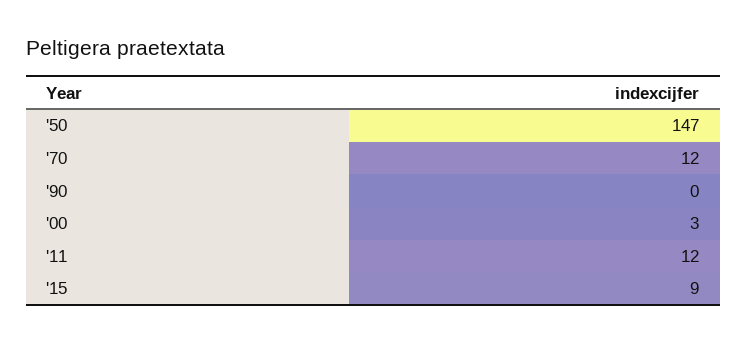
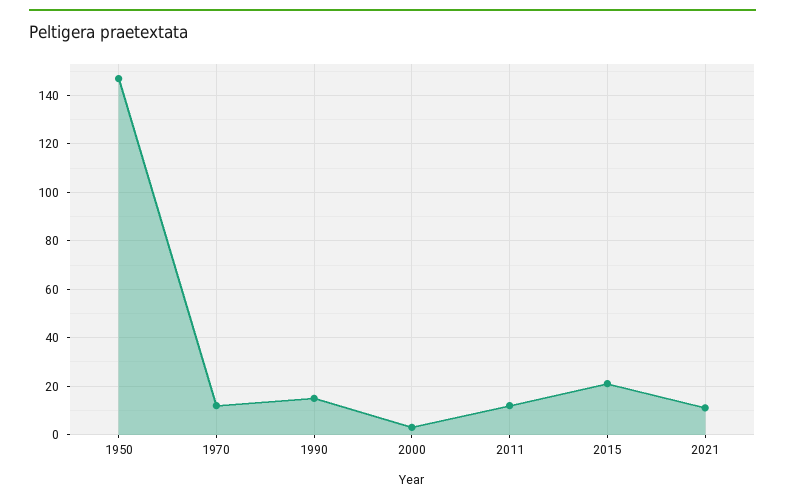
'90: 0 -> 15
'15: 9 -> 20
2021: none -> 10

